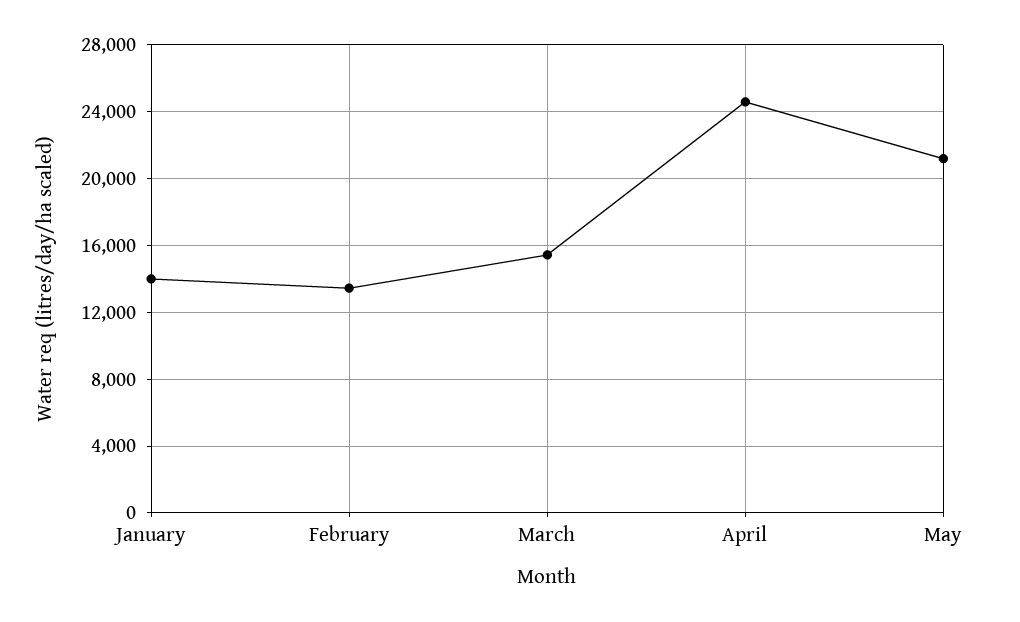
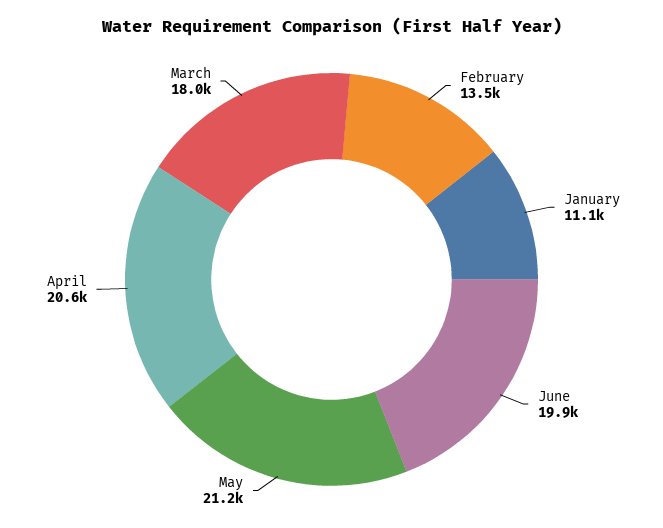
January: 14000 -> 11100
March: 15500 -> 18000
April: 24500 -> 20600
June: none -> 19900

